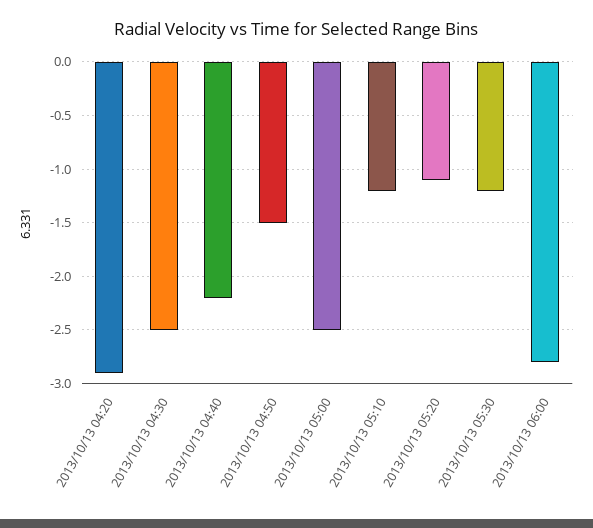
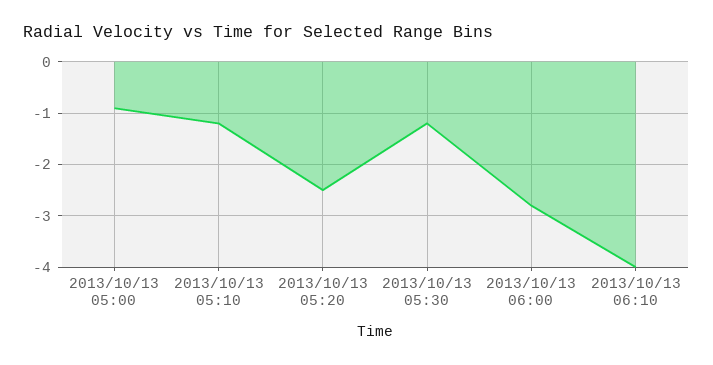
2013/10/13 04:20: -2.9 -> none
2013/10/13 04:30: -2.5 -> none
2013/10/13 04:40: -2.2 -> none
2013/10/13 04:50: -1.5 -> none
2013/10/13 05:00: -2.5 -> -1
2013/10/13 05:20: -1.1 -> -2.5
2013/10/13 06:10: none -> -4

